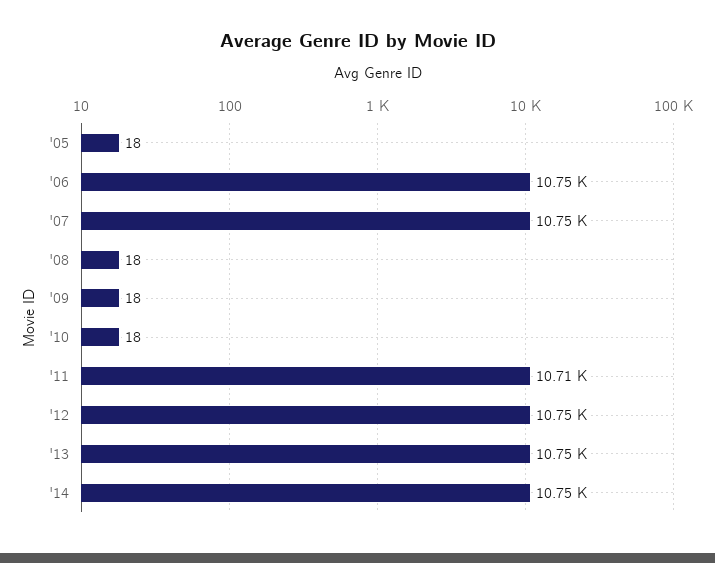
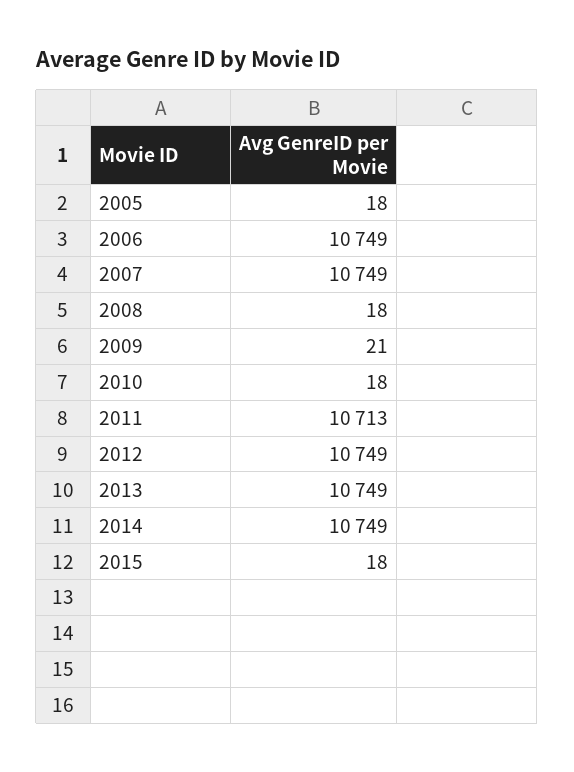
'09: 18 -> 21
2015: none -> 18

